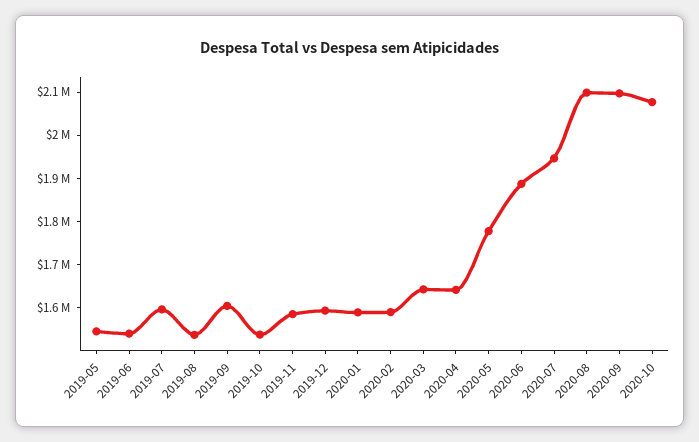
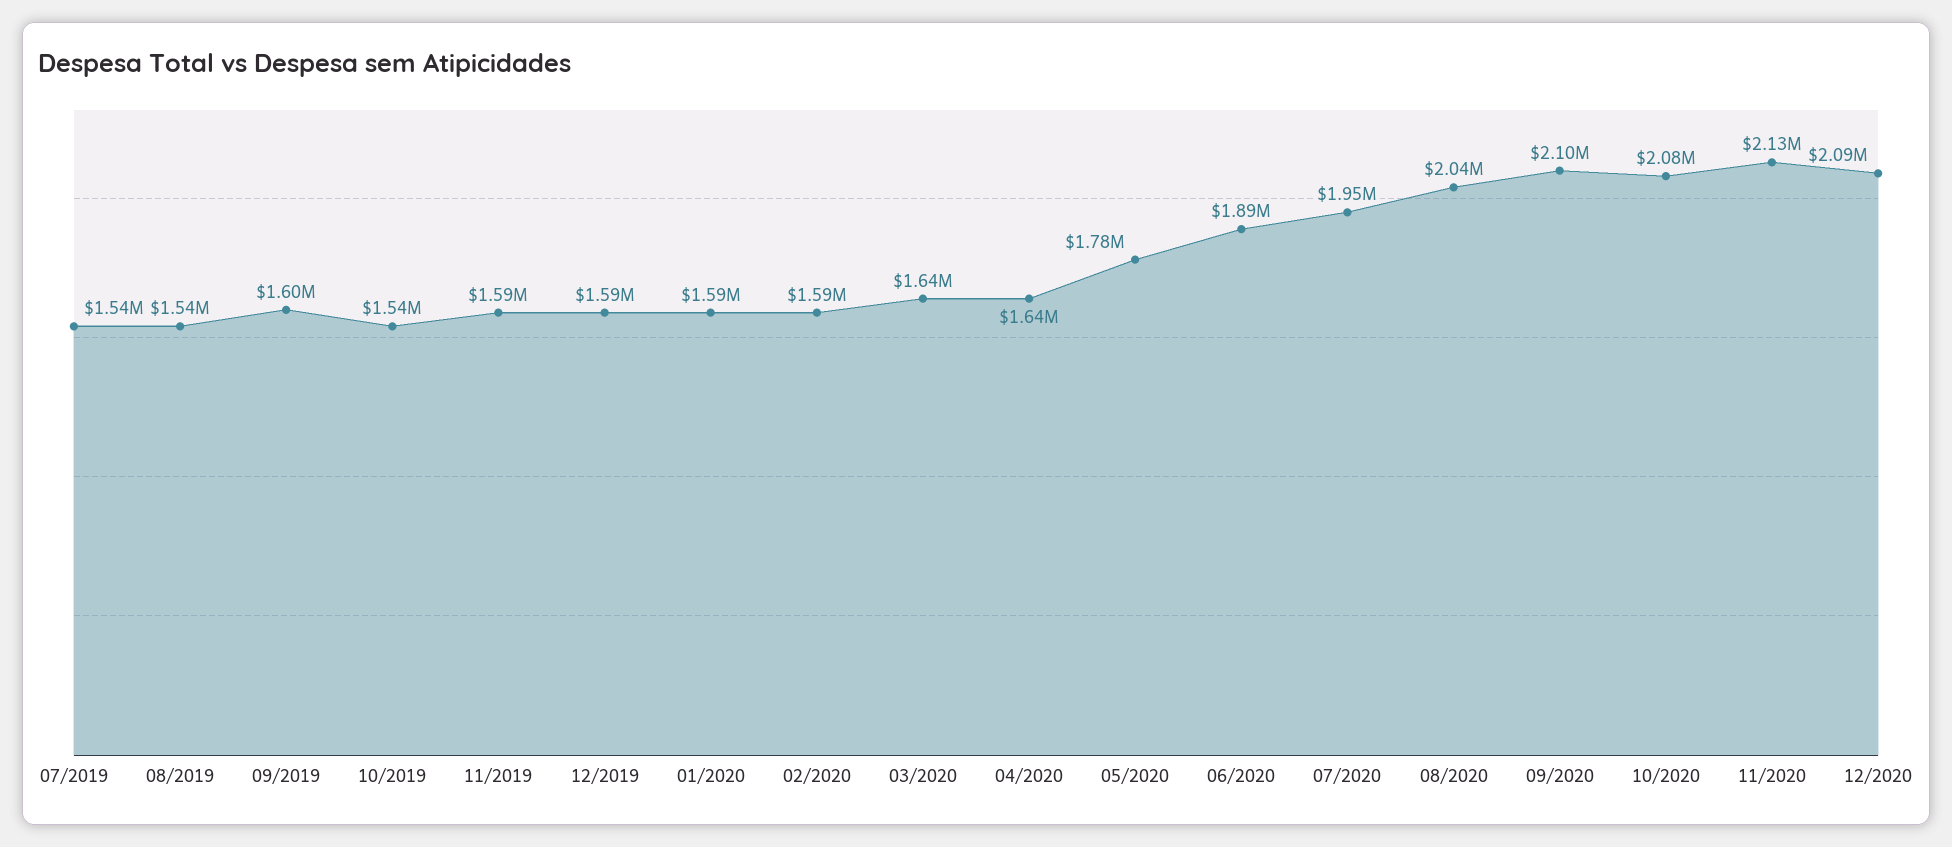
2019-05: 1540000 -> none
2019-06: 1540000 -> none
2019-07: 1600000 -> 1540000
2020-08: 2100000 -> 2040000
11/2020: none -> 2130000
12/2020: none -> 2090000

